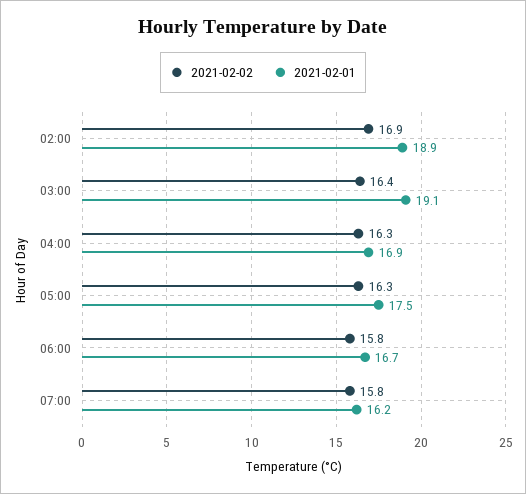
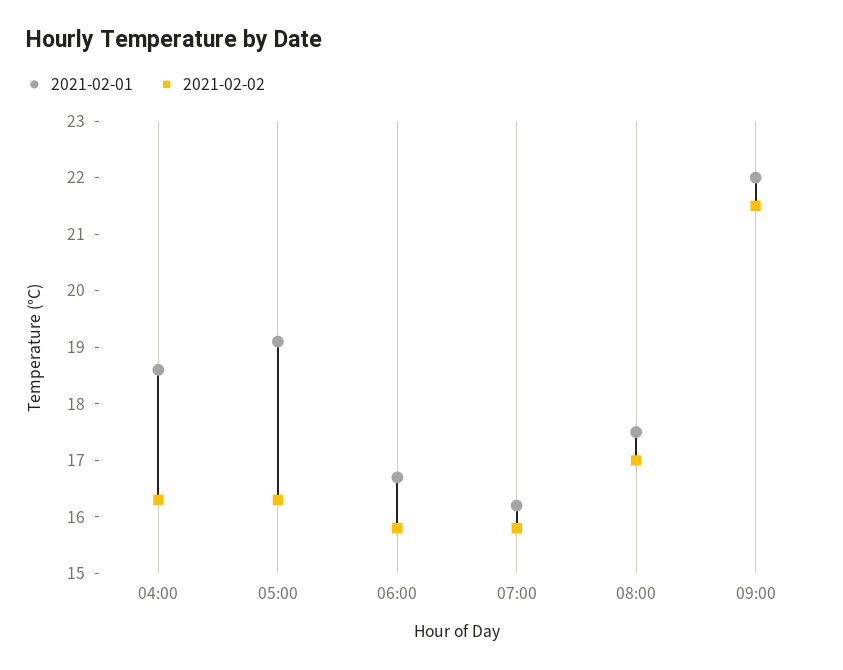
2021-02-02, 02:00: 16.9 -> none
2021-02-01, 02:00: 18.9 -> none
2021-02-02, 03:00: 16.4 -> none
2021-02-01, 03:00: 19.1 -> none
2021-02-01, 04:00: 16.9 -> 18.5
2021-02-01, 05:00: 17.5 -> 19
2021-02-01, 08:00: none -> 17.5
2021-02-02, 08:00: none -> 17
2021-02-01, 09:00: none -> 22
2021-02-02, 09:00: none -> 21.5

